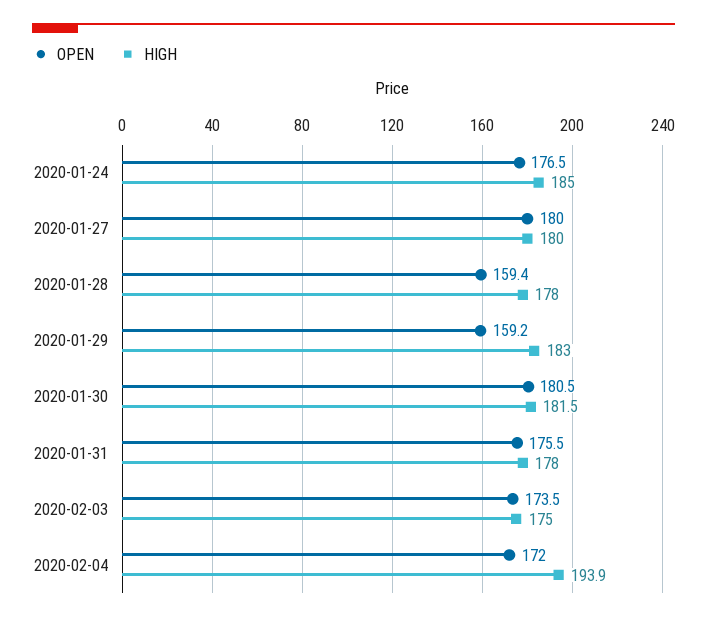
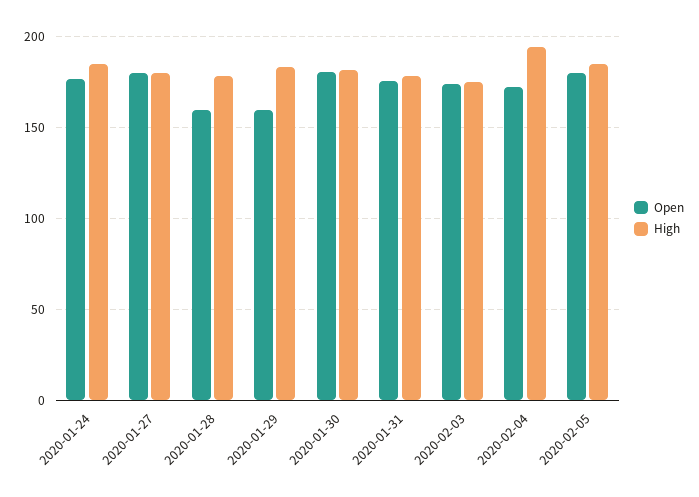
OPEN, 2020-02-05: none -> 180
HIGH, 2020-02-05: none -> 185

